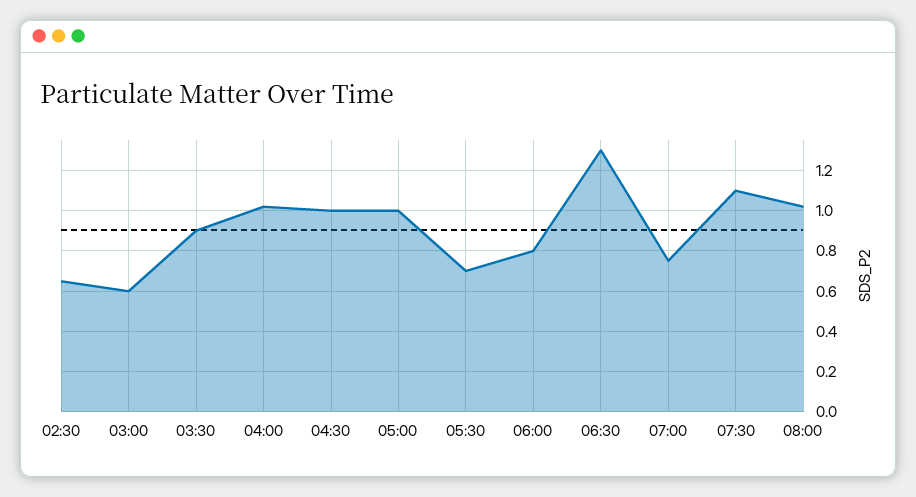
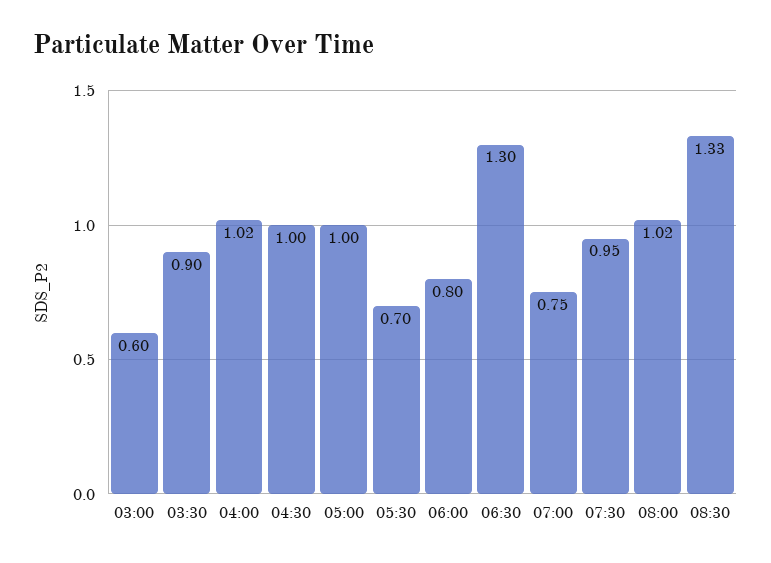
02:30: 0.65 -> none
07:30: 1.1 -> 0.95
08:30: none -> 1.33

